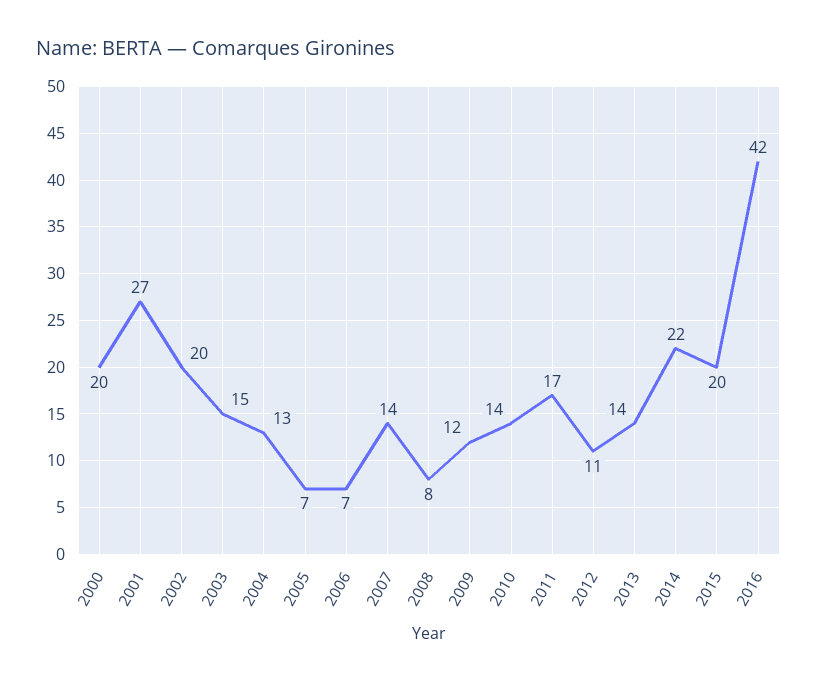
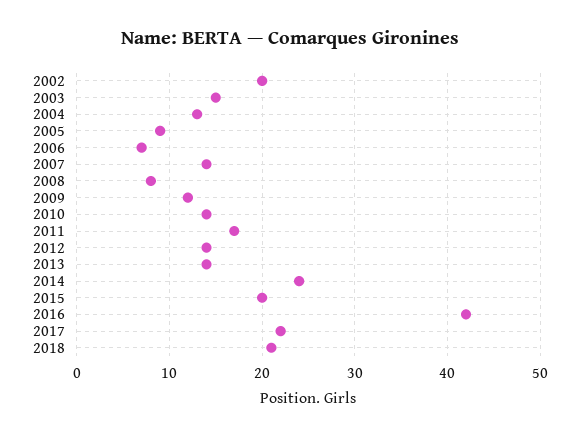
2000: 20 -> none
2001: 27 -> none
2005: 7 -> 9
2012: 11 -> 14
2014: 22 -> 24
2017: none -> 22
2018: none -> 21

